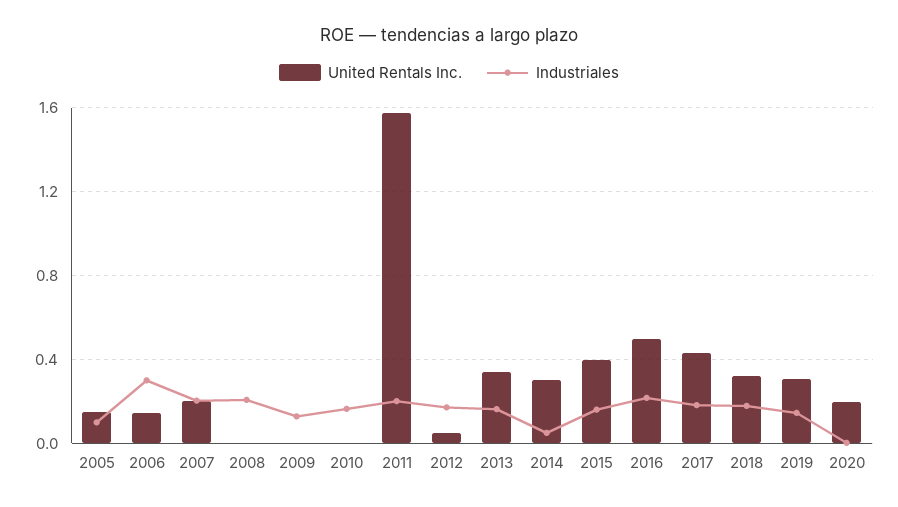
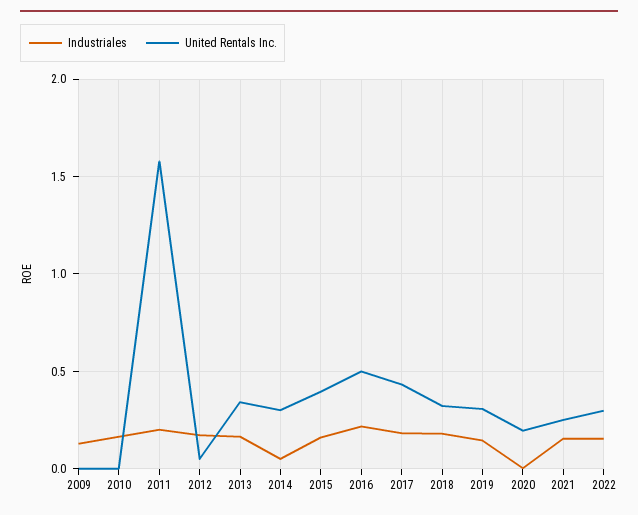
United Rentals Inc., 2005: 0.15 -> none
Industriales, 2005: 0.1 -> none
United Rentals Inc., 2006: 0.15 -> none
Industriales, 2006: 0.3 -> none
United Rentals Inc., 2007: 0.2 -> none
Industriales, 2007: 0.2 -> none
United Rentals Inc., 2008: 0 -> none
Industriales, 2008: 0.2 -> none
Industriales, 2021: none -> 0.15
United Rentals Inc., 2021: none -> 0.25
Industriales, 2022: none -> 0.15
United Rentals Inc., 2022: none -> 0.3

